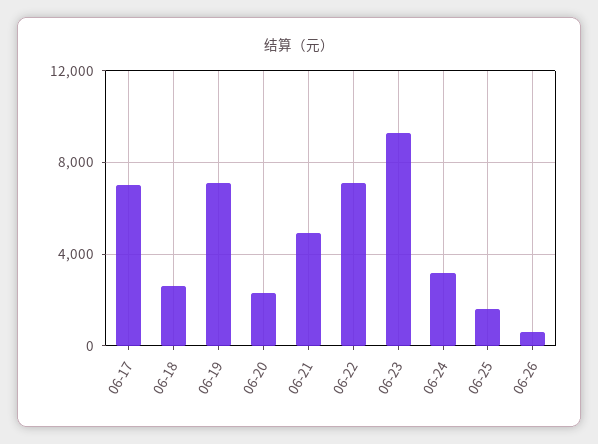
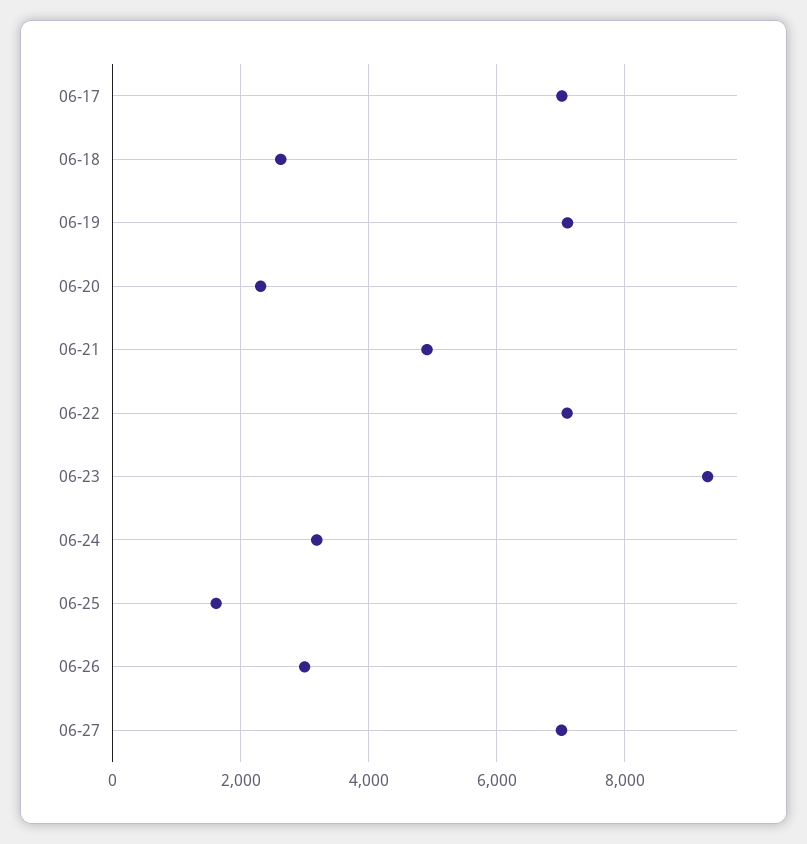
06-26: 500 -> 3000
06-27: none -> 7000

